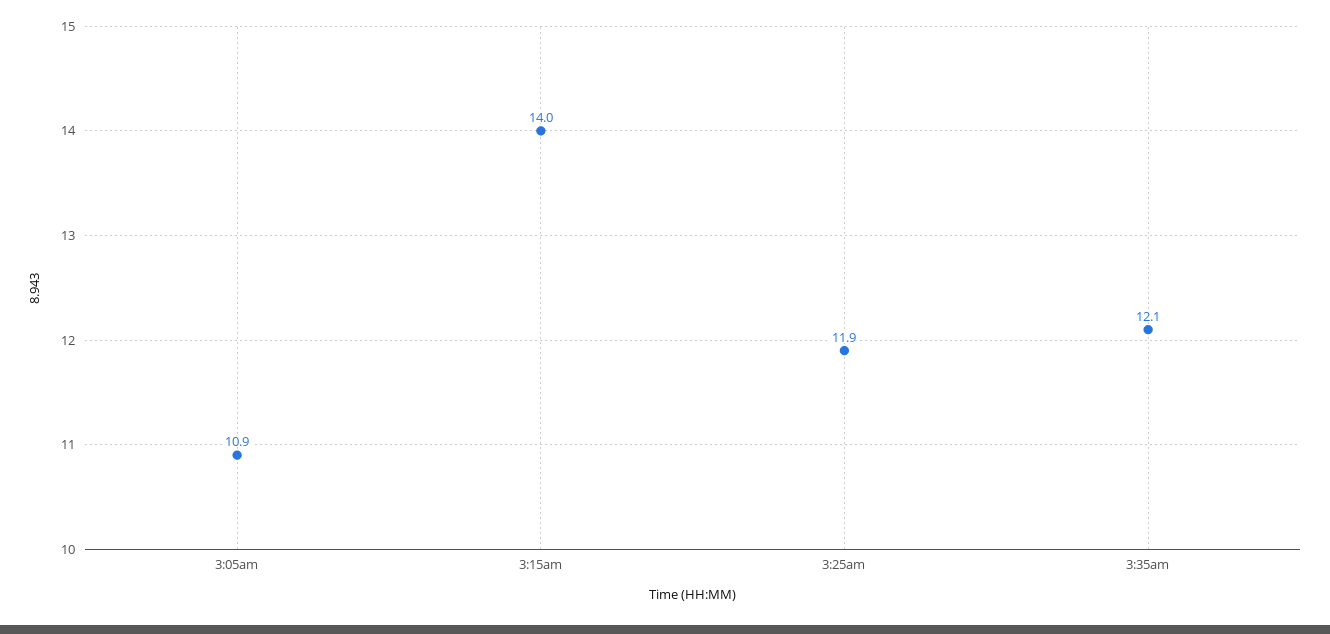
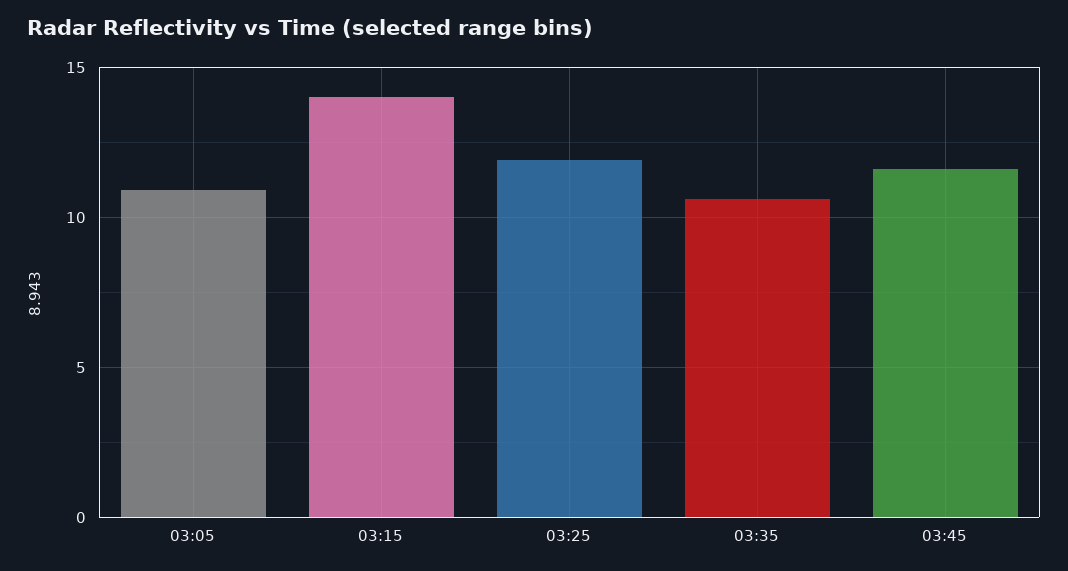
3:35am: 12.1 -> 10.5
03:45: none -> 11.5

